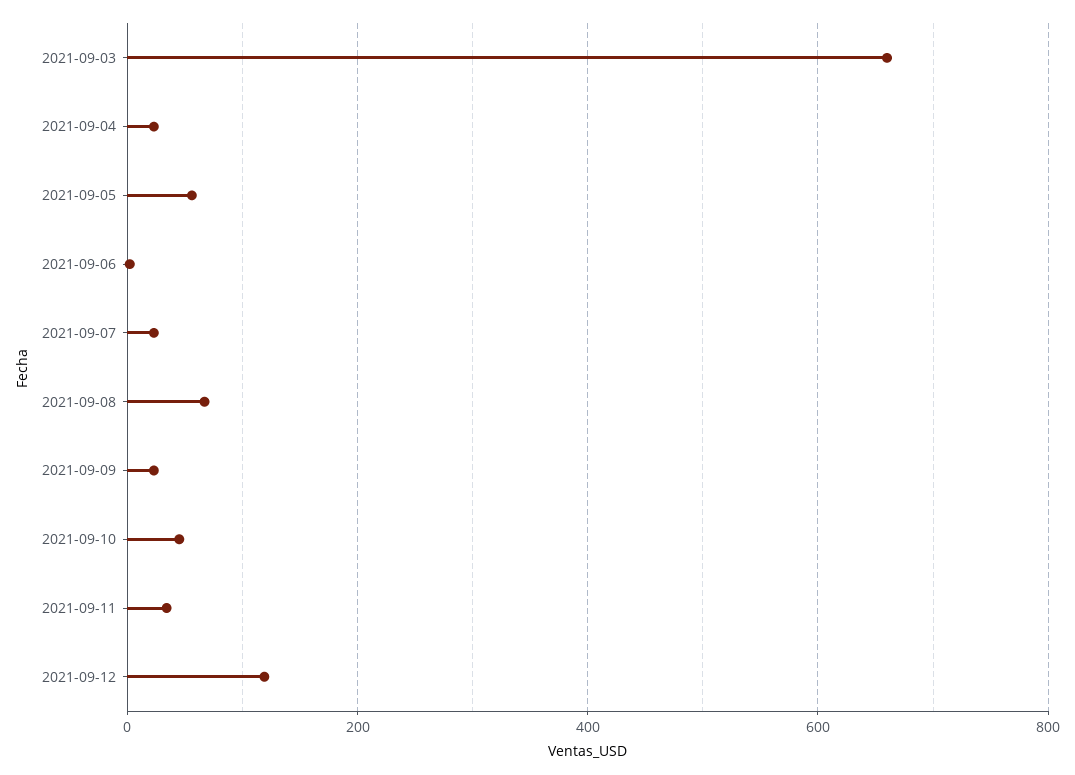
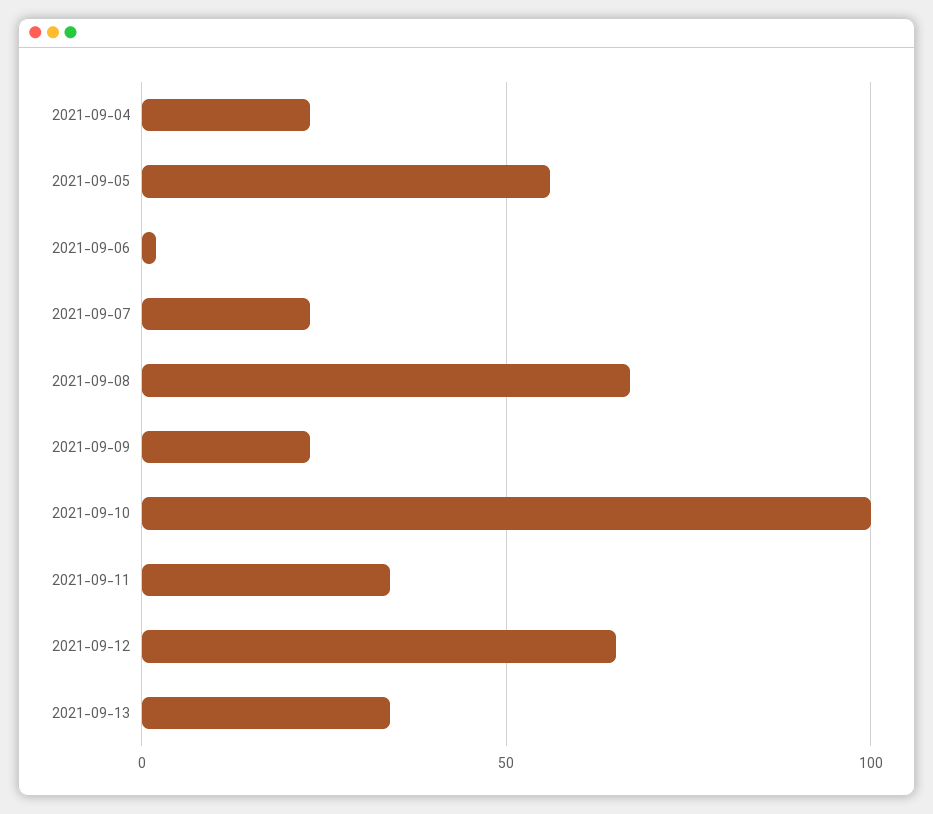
2021-09-03: 660 -> none
2021-09-10: 40 -> 100
2021-09-12: 120 -> 65
2021-09-13: none -> 35

